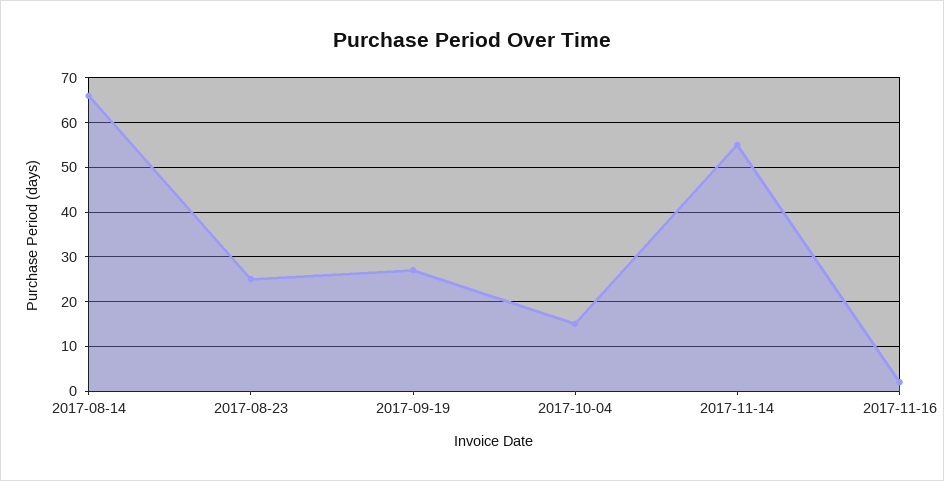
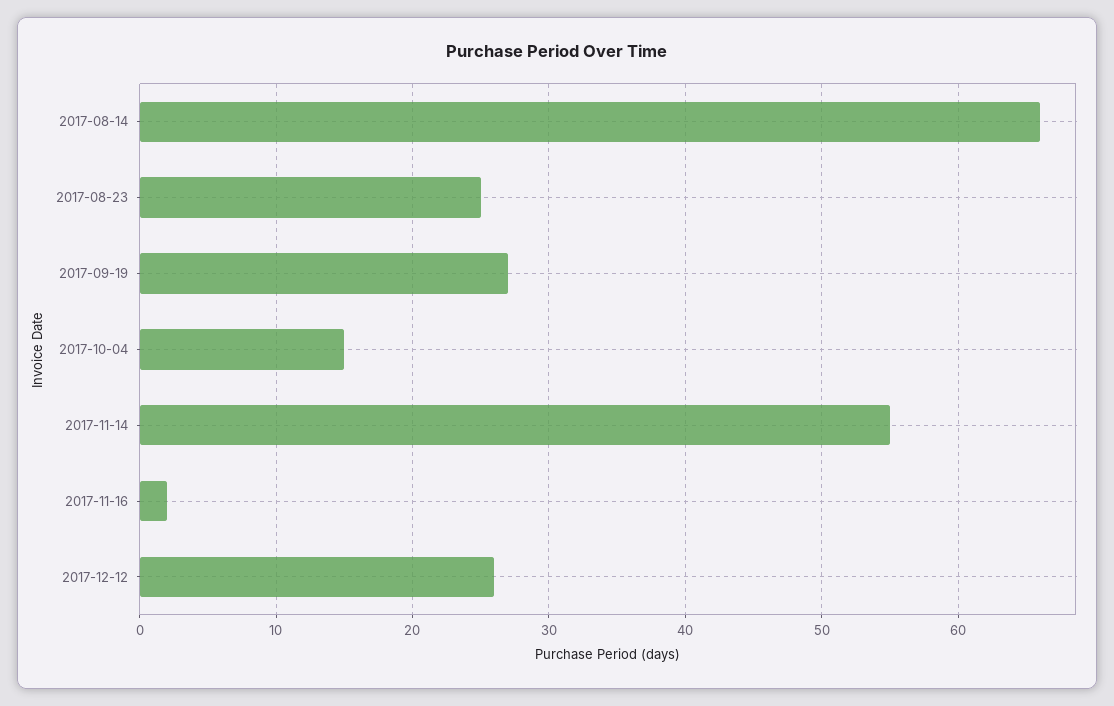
2017-12-12: none -> 26

